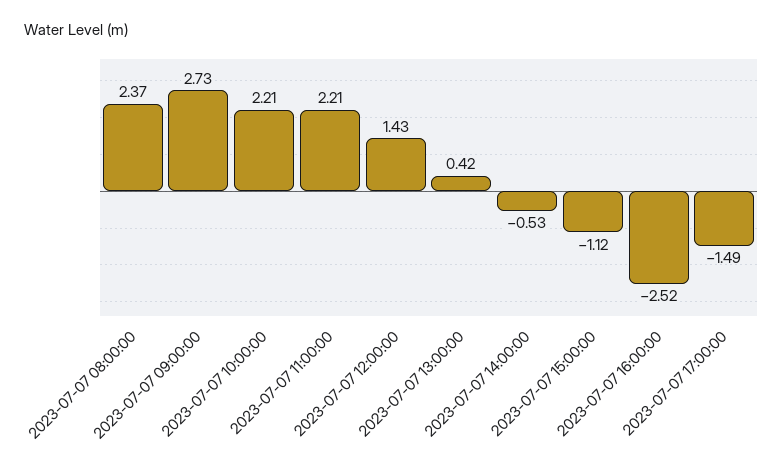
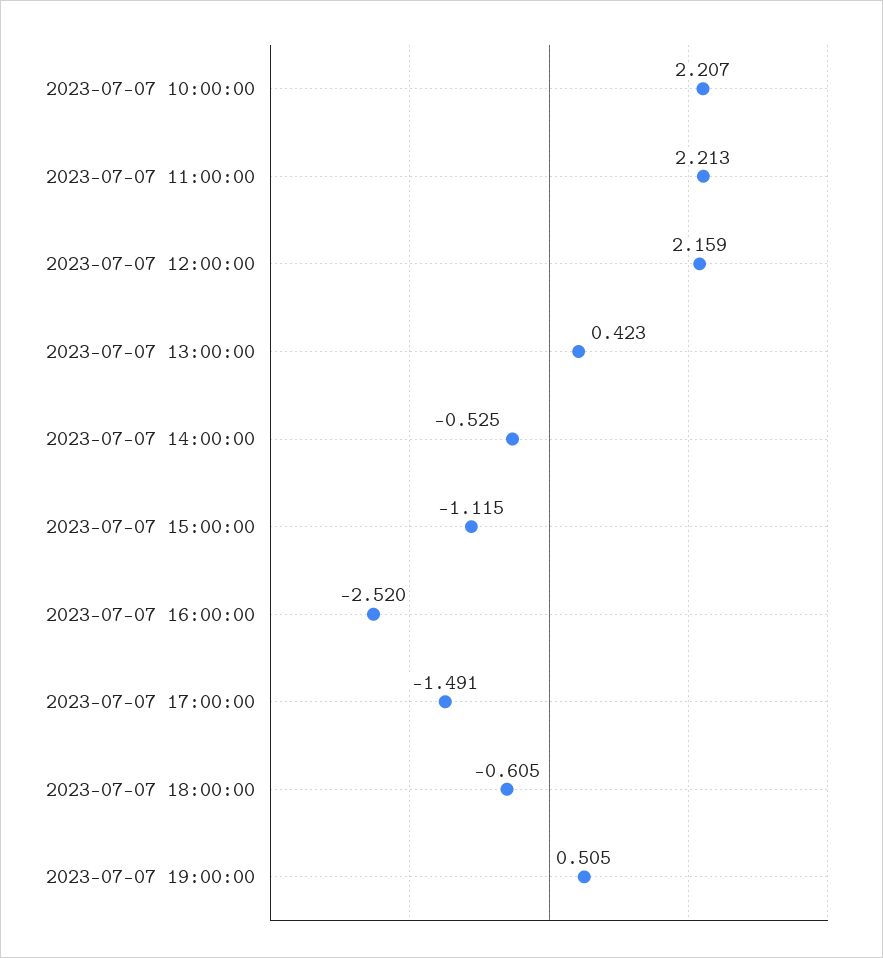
2023-07-07 08:00:00: 2.37 -> none
2023-07-07 09:00:00: 2.73 -> none
2023-07-07 12:00:00: 1.43 -> 2.159
2023-07-07 18:00:00: none -> -0.605
2023-07-07 19:00:00: none -> 0.505

